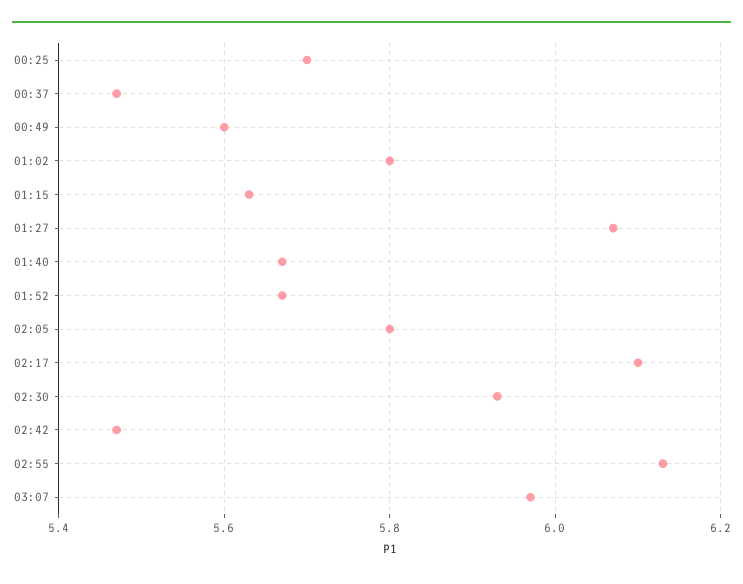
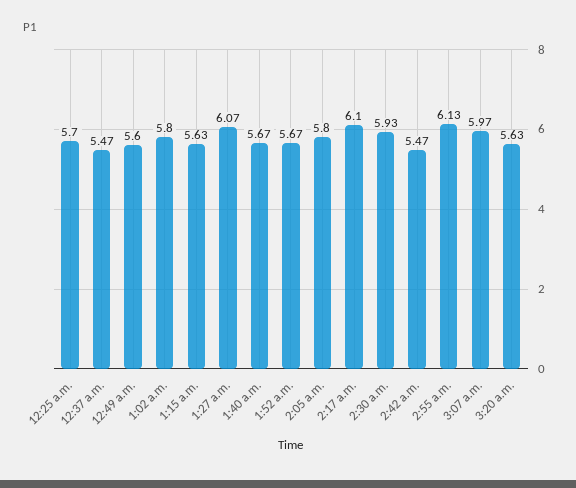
3:20 a.m.: none -> 5.63

